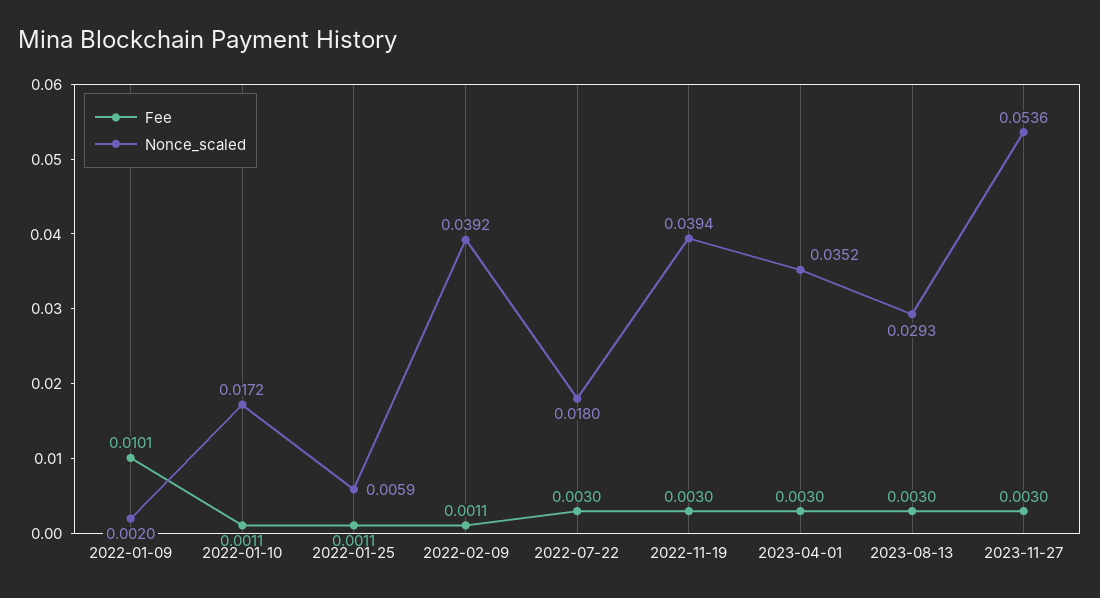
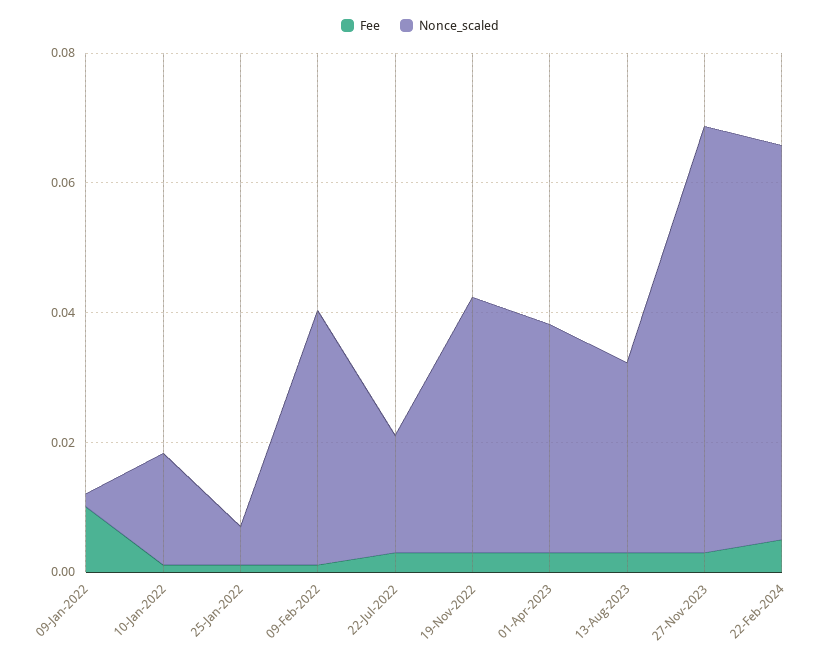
Nonce_scaled, 2023-11-27: 0.0536 -> 0.065
Fee, 22-Feb-2024: none -> 0.005
Nonce_scaled, 22-Feb-2024: none -> 0.06

